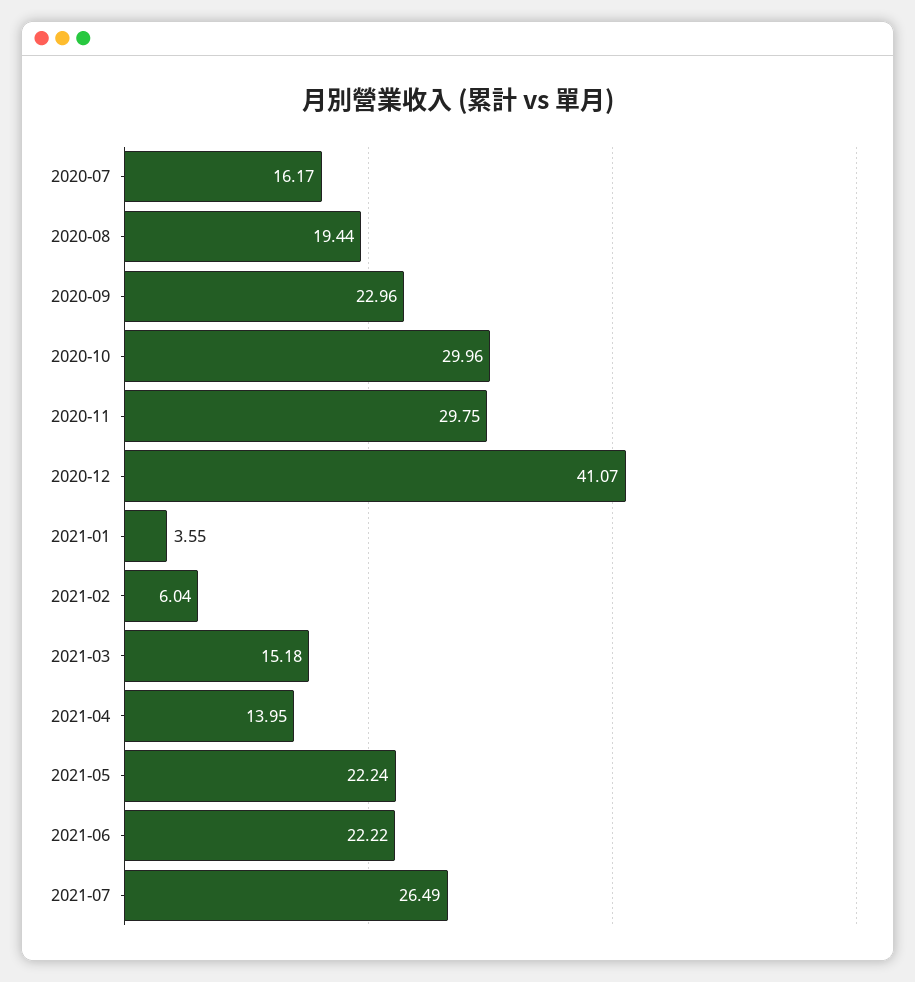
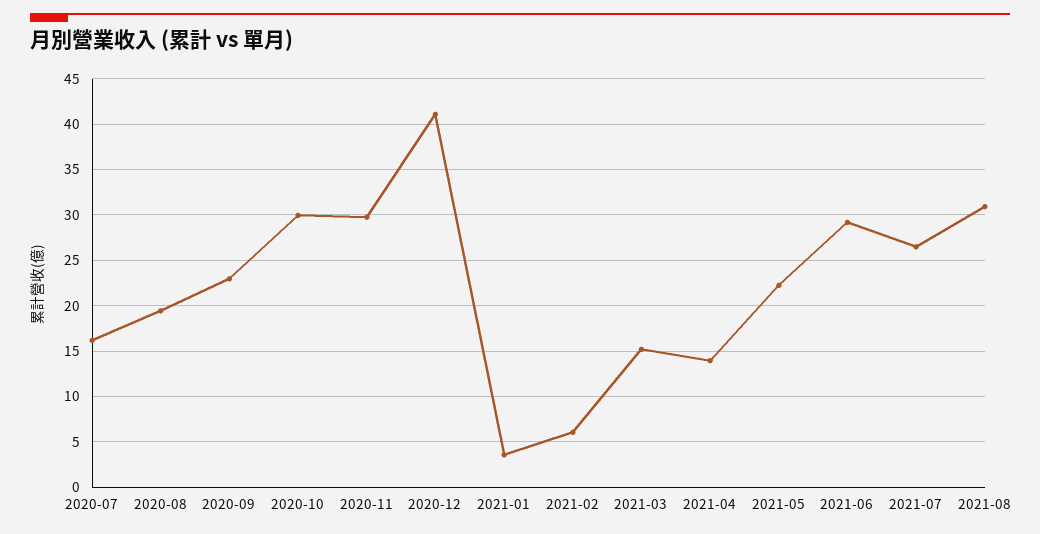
2021-06: 22.22 -> 29
2021-08: none -> 31

